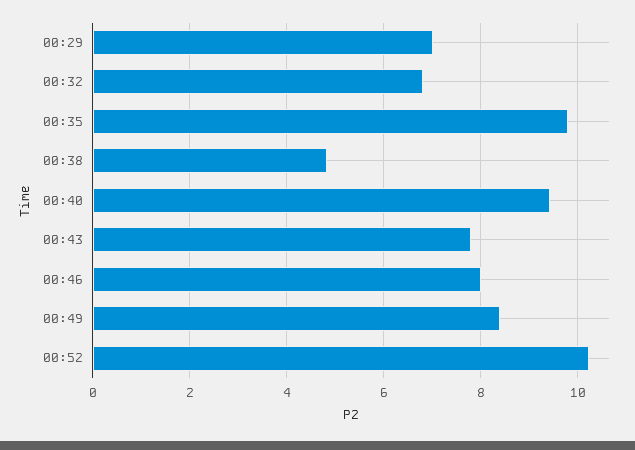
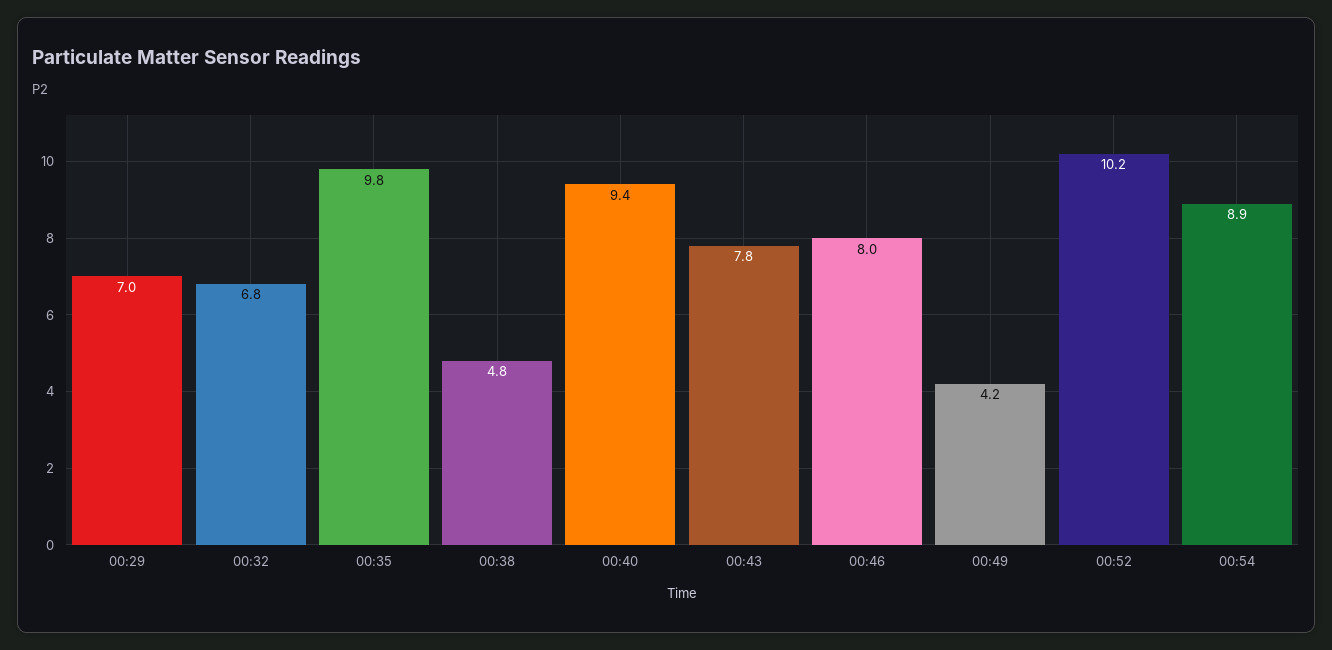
00:49: 8.4 -> 4.2
00:54: none -> 8.9

